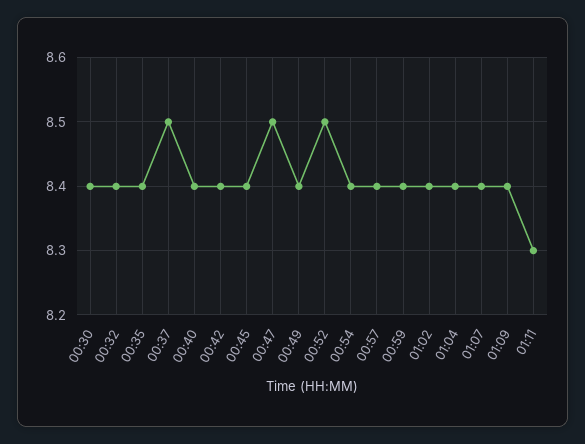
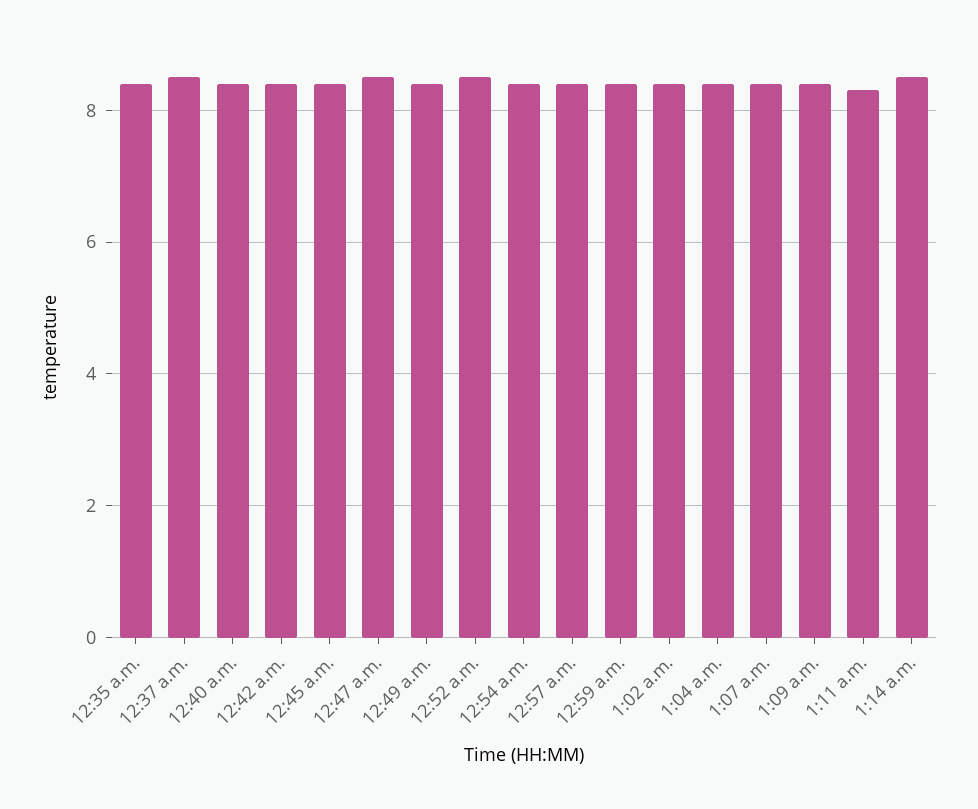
00:30: 8.4 -> none
00:32: 8.4 -> none
1:14 a.m.: none -> 8.5

